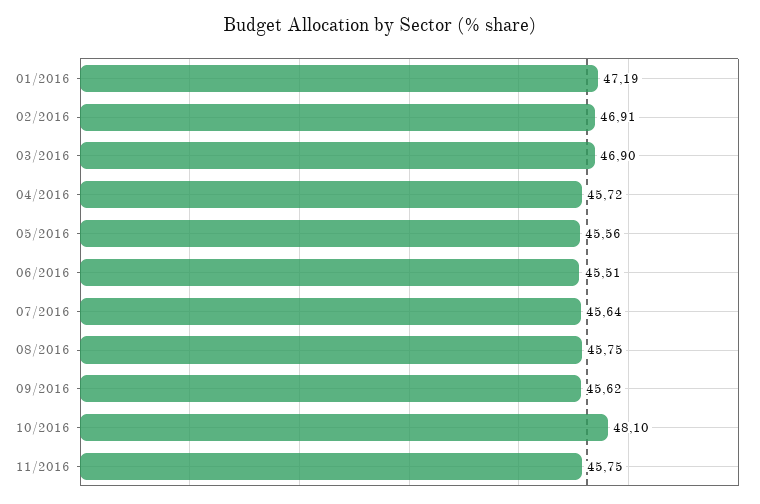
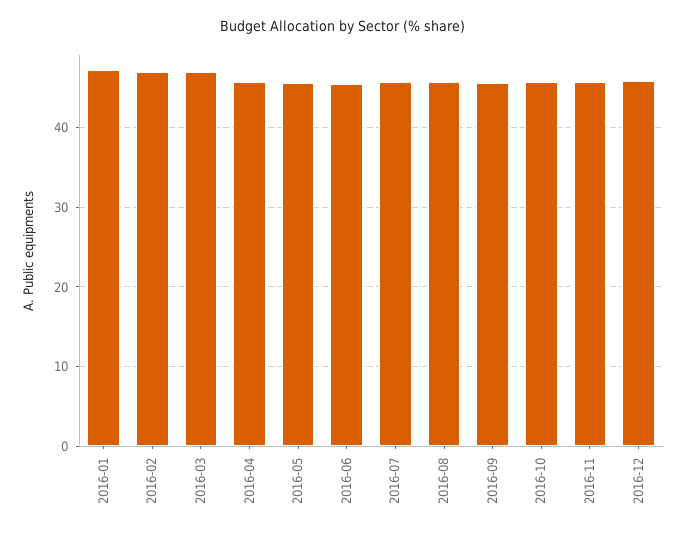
10/2016: 48.1 -> 46
2016-12: none -> 46

